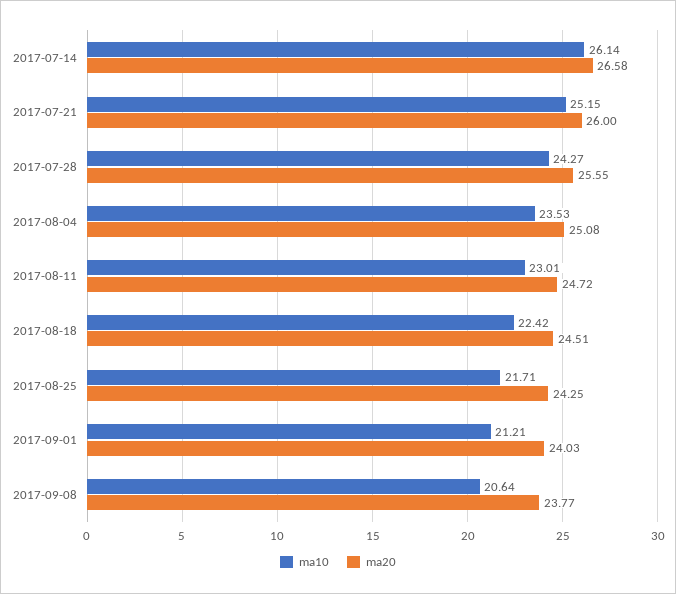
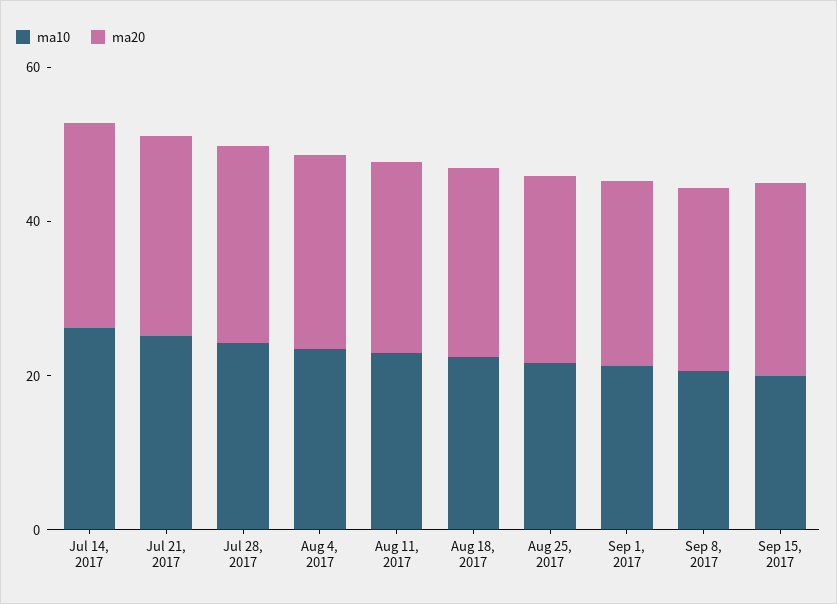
ma10, Sep 15, 2017: none -> 20
ma20, Sep 15, 2017: none -> 25

